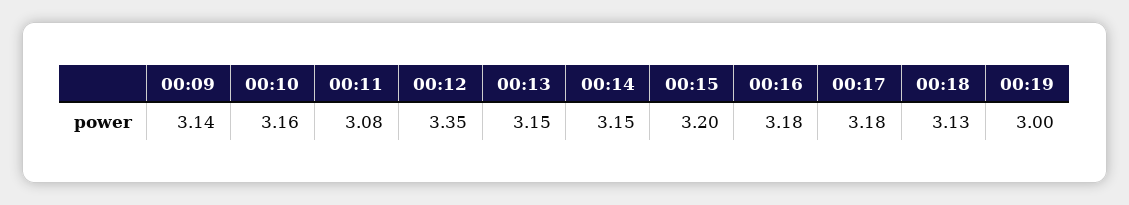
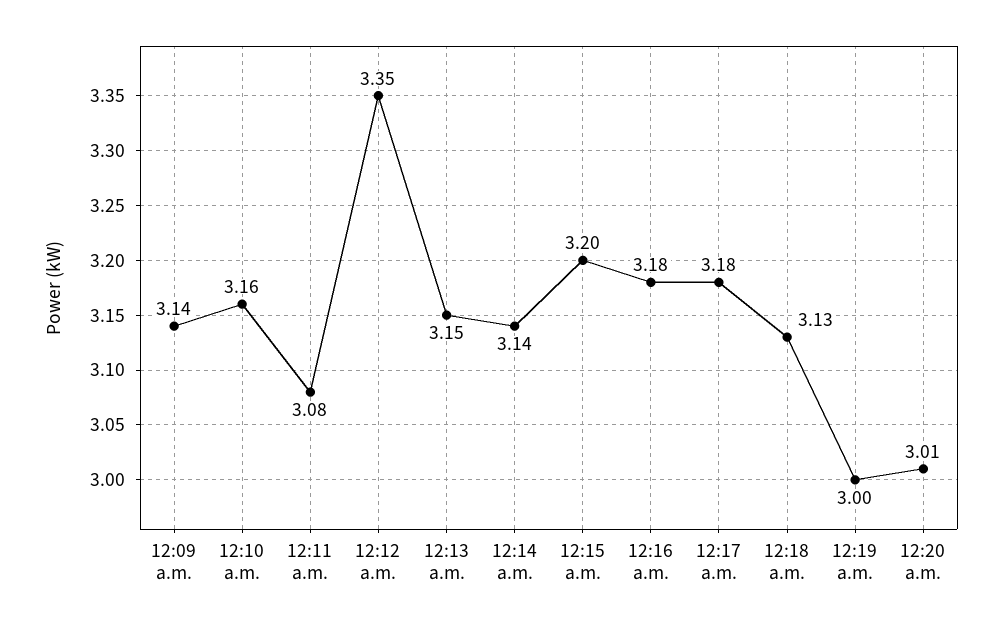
00:14: 3.15 -> 3.14
12:20 a.m.: none -> 3.01

